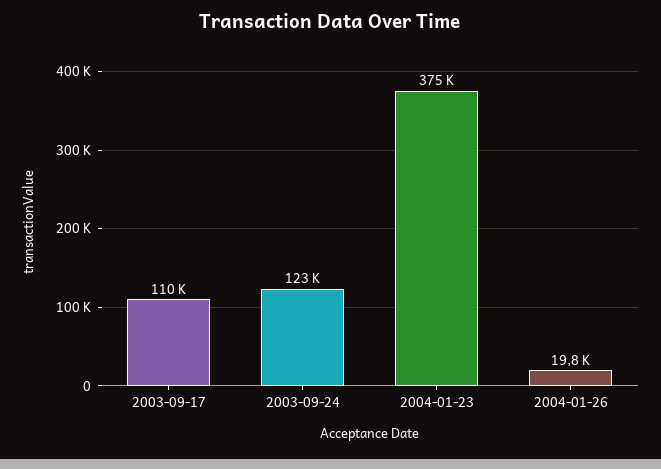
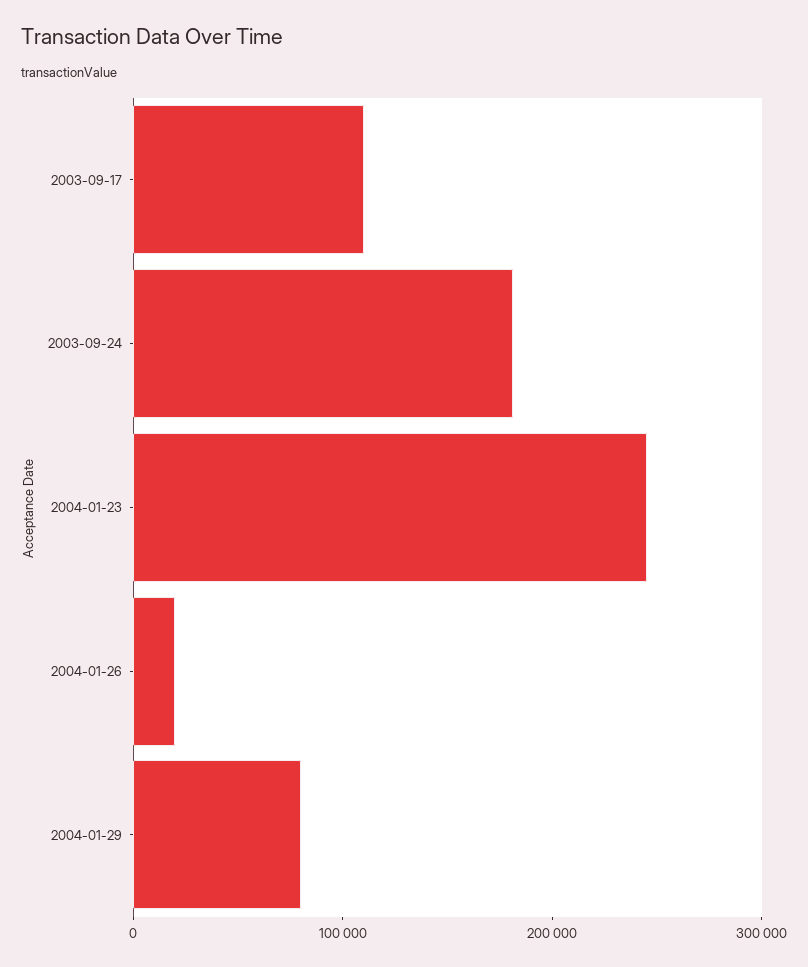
2003-09-24: 123000 -> 180000
2004-01-23: 375000 -> 240000
2004-01-29: none -> 80000

